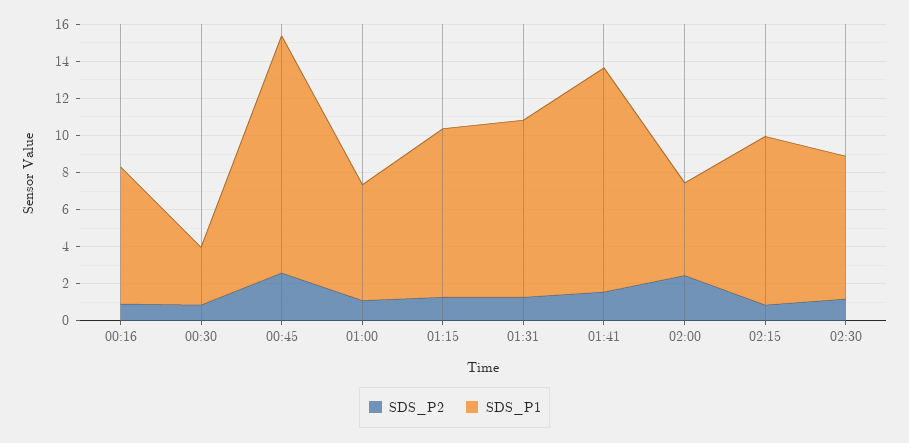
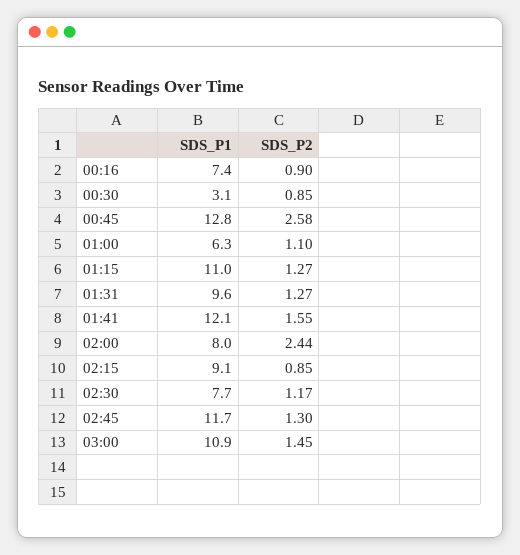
SDS_P1, 01:15: 9 -> 11
SDS_P1, 02:00: 5 -> 8
SDS_P1, 02:45: none -> 11.7
SDS_P2, 02:45: none -> 1.3
SDS_P1, 03:00: none -> 10.9
SDS_P2, 03:00: none -> 1.45

